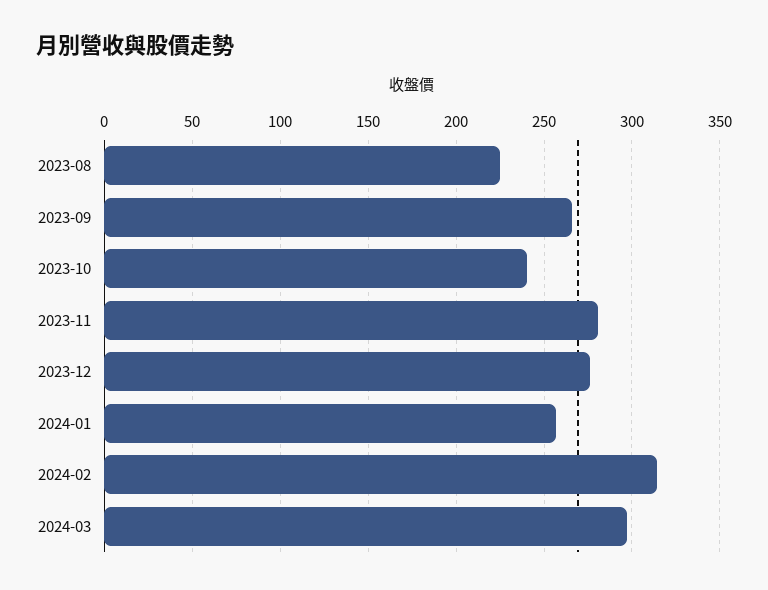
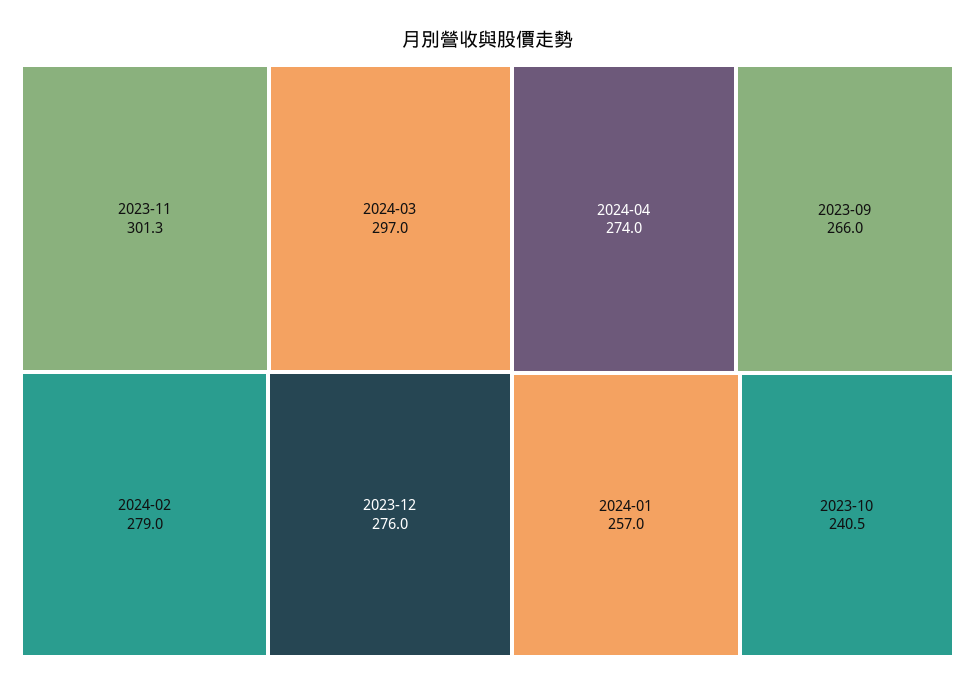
2023-08: 225 -> none
2023-11: 280 -> 301.3
2024-02: 315 -> 279
2024-04: none -> 274

